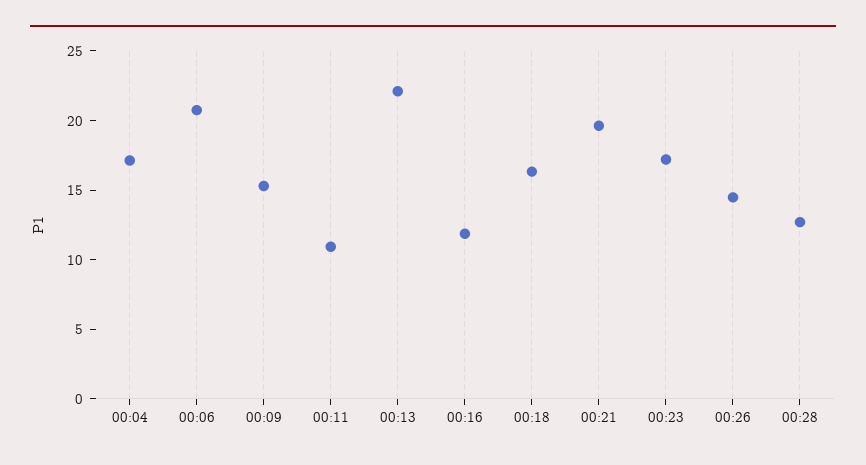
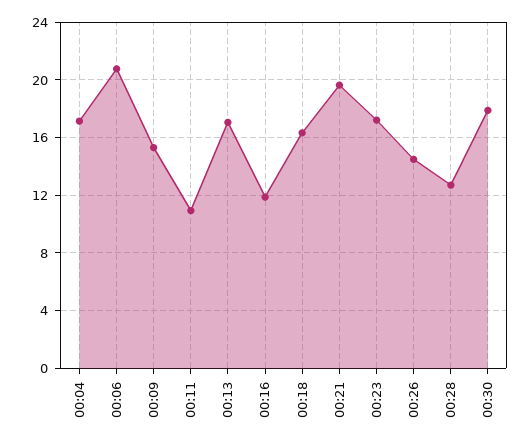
00:13: 22 -> 17
00:30: none -> 18

